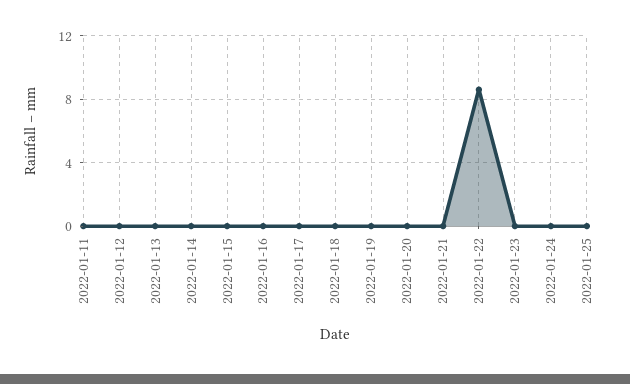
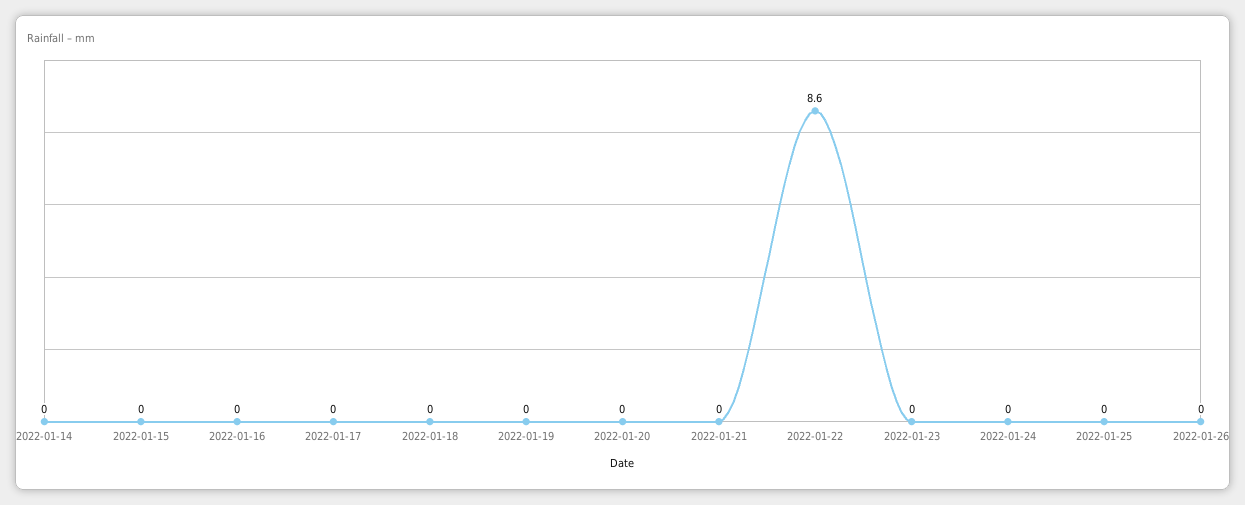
2022-01-11: 0 -> none
2022-01-12: 0 -> none
2022-01-13: 0 -> none
2022-01-26: none -> 0

